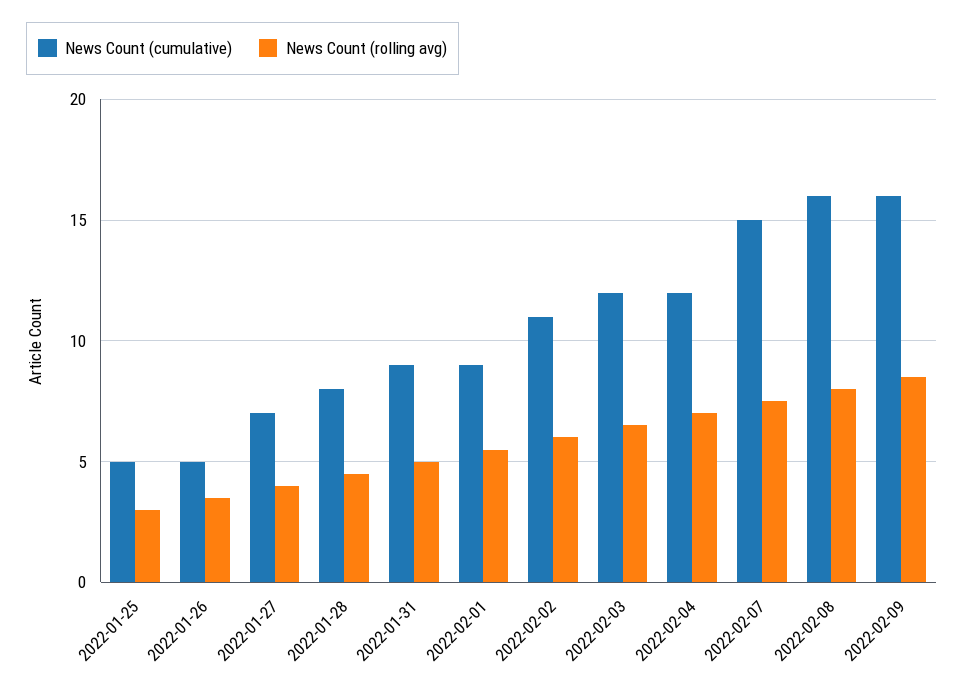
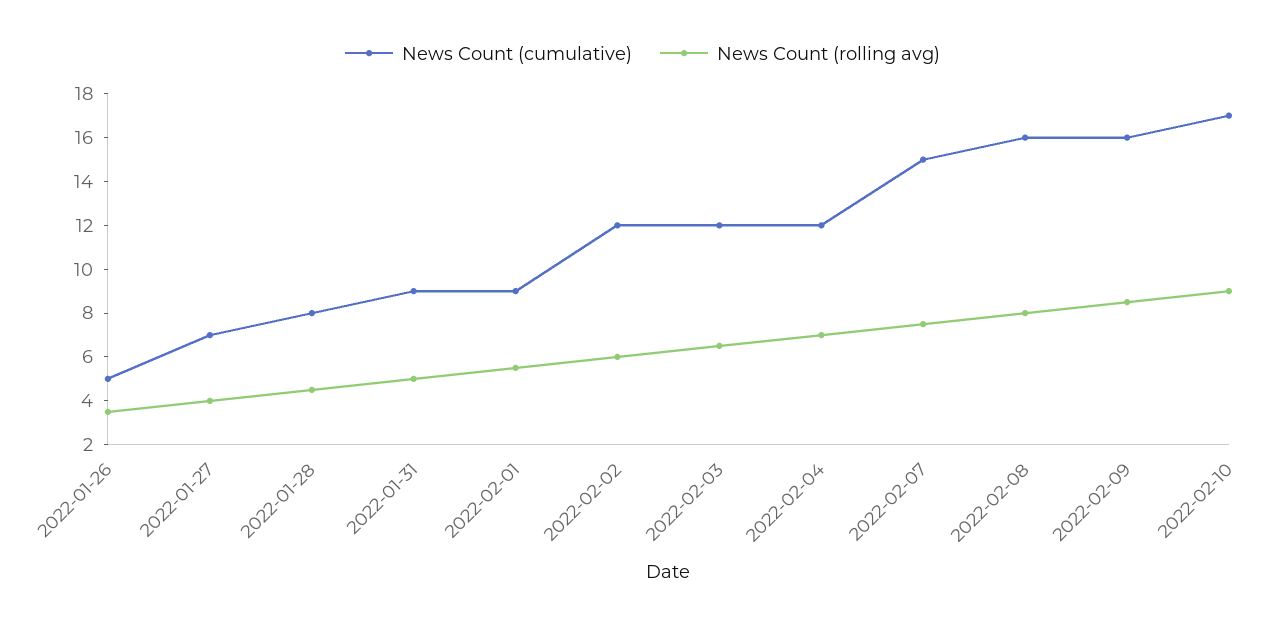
News Count (cumulative), 2022-01-25: 5 -> none
News Count (rolling avg), 2022-01-25: 3 -> none
News Count (cumulative), 2022-02-02: 11 -> 12
News Count (cumulative), 2022-02-10: none -> 17
News Count (rolling avg), 2022-02-10: none -> 9

